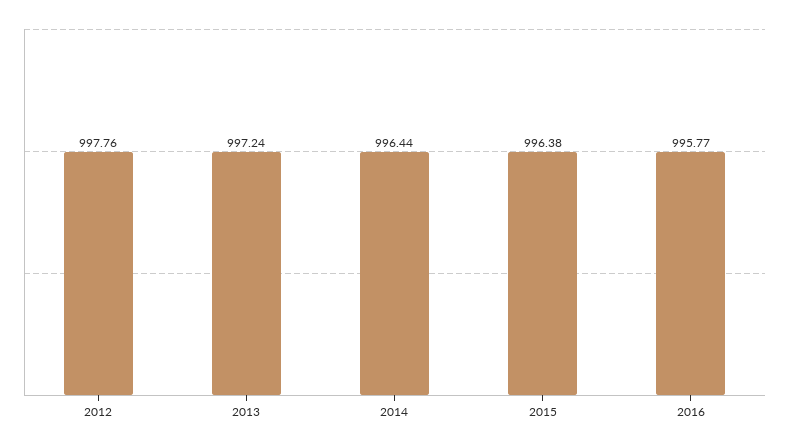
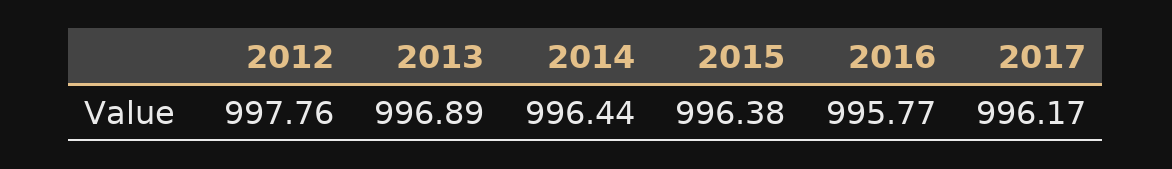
2013: 997.24 -> 996.89
2017: none -> 996.17

